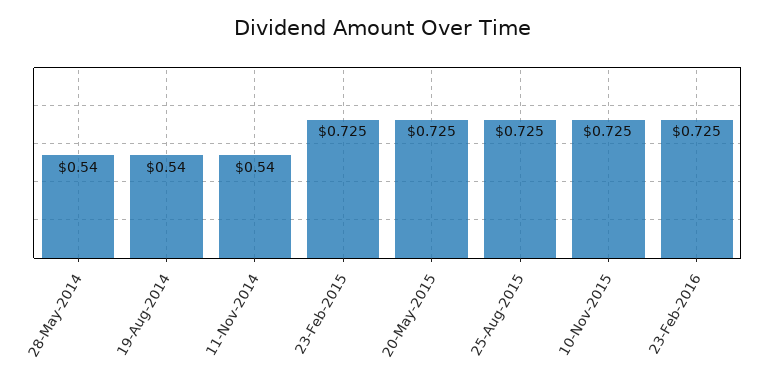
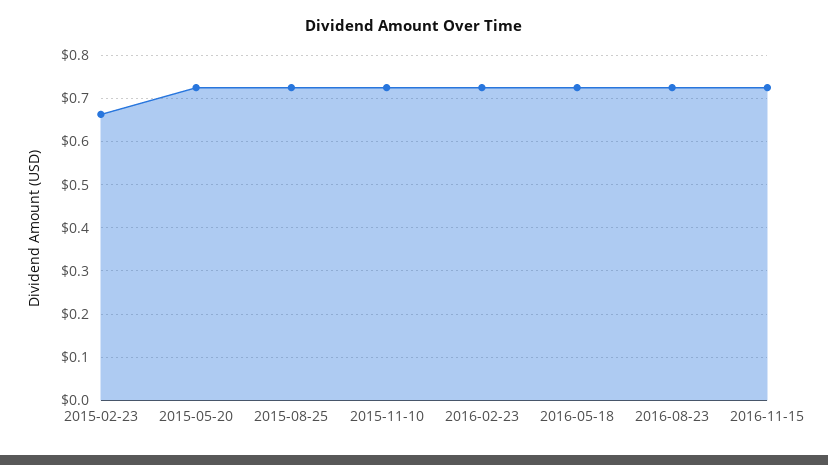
28-May-2014: 0.54 -> none
19-Aug-2014: 0.54 -> none
11-Nov-2014: 0.54 -> none
23-Feb-2015: 0.725 -> 0.66
2016-05-18: none -> 0.72
2016-08-23: none -> 0.72
2016-11-15: none -> 0.72

